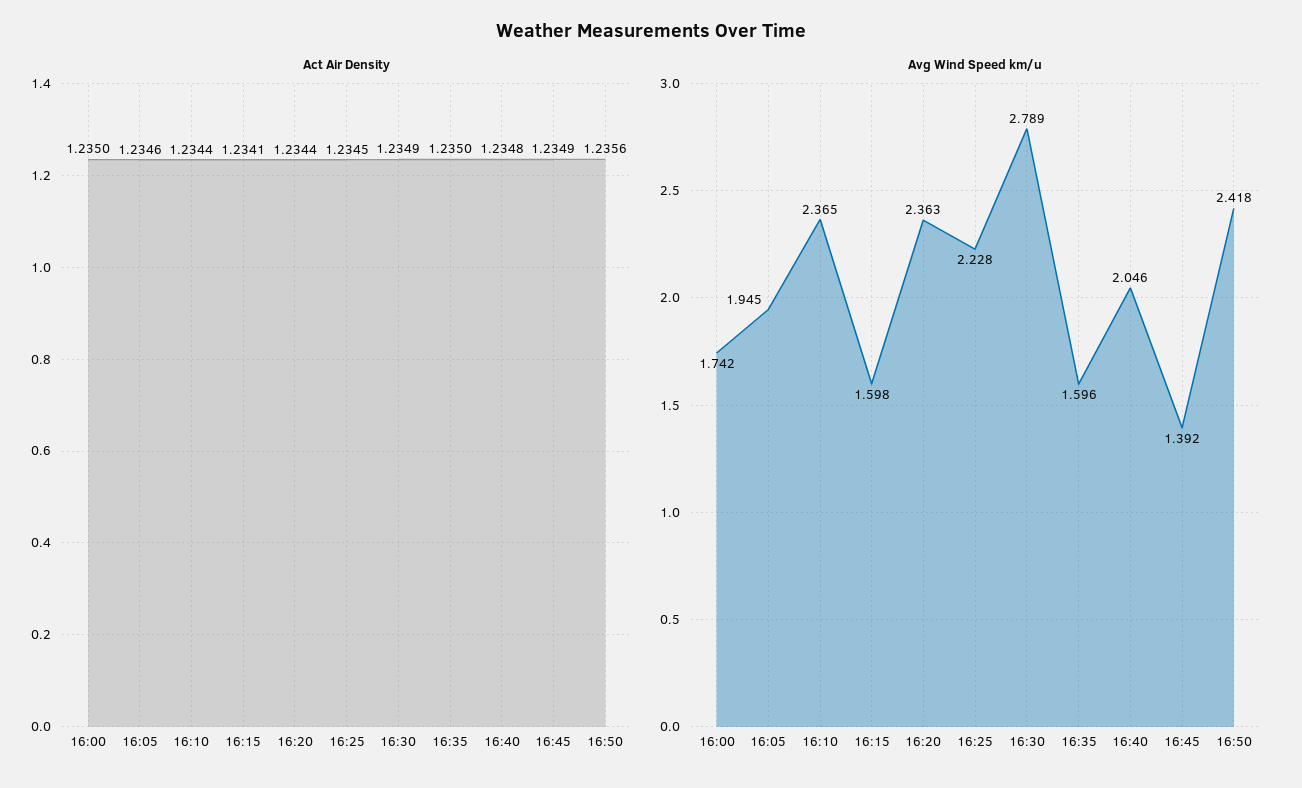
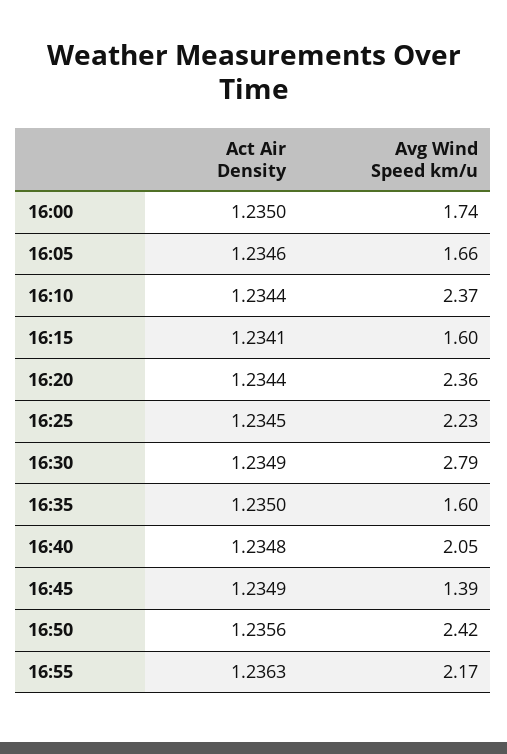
Avg Wind Speed km/u, 16:05: 1.945 -> 1.66
Act Air Density, 16:55: none -> 1.2363
Avg Wind Speed km/u, 16:55: none -> 2.17

